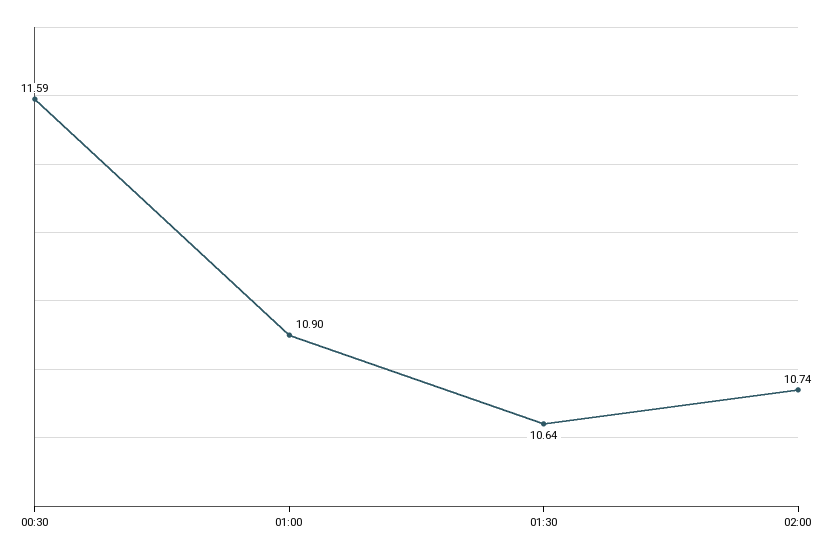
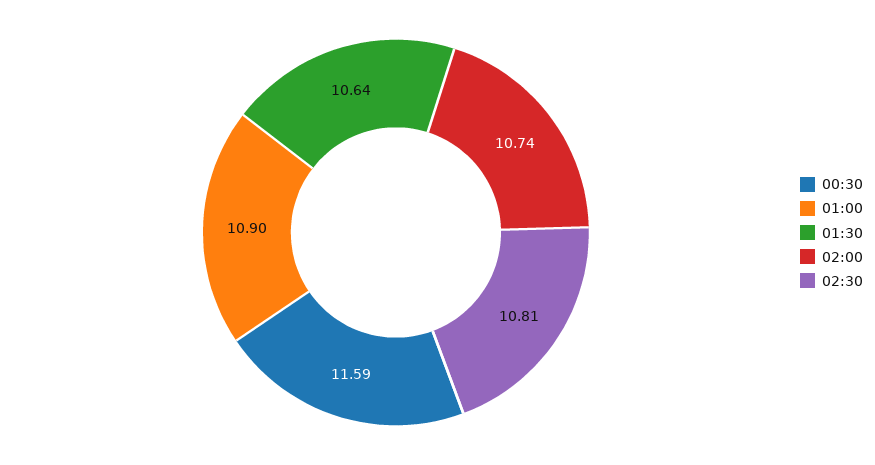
02:30: none -> 10.81

